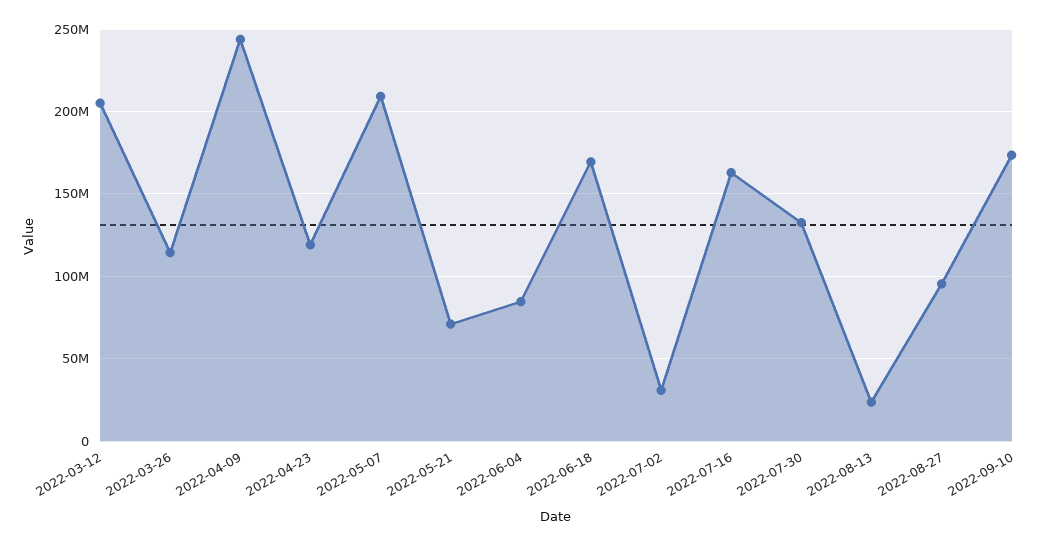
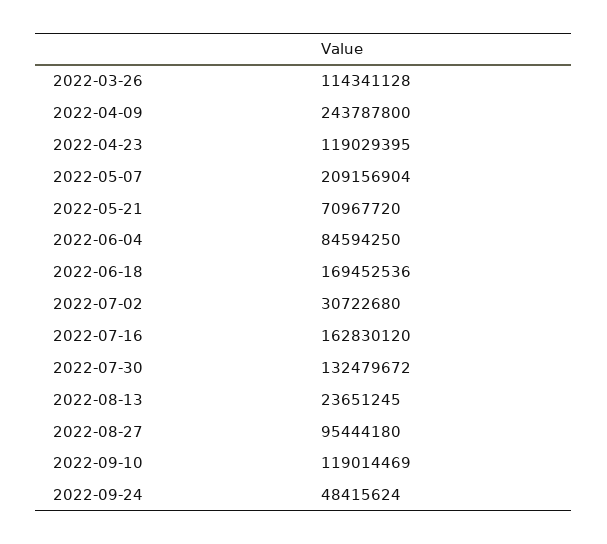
2022-03-12: 205000000 -> none
2022-09-10: 175000000 -> 119014469
2022-09-24: none -> 48415624

